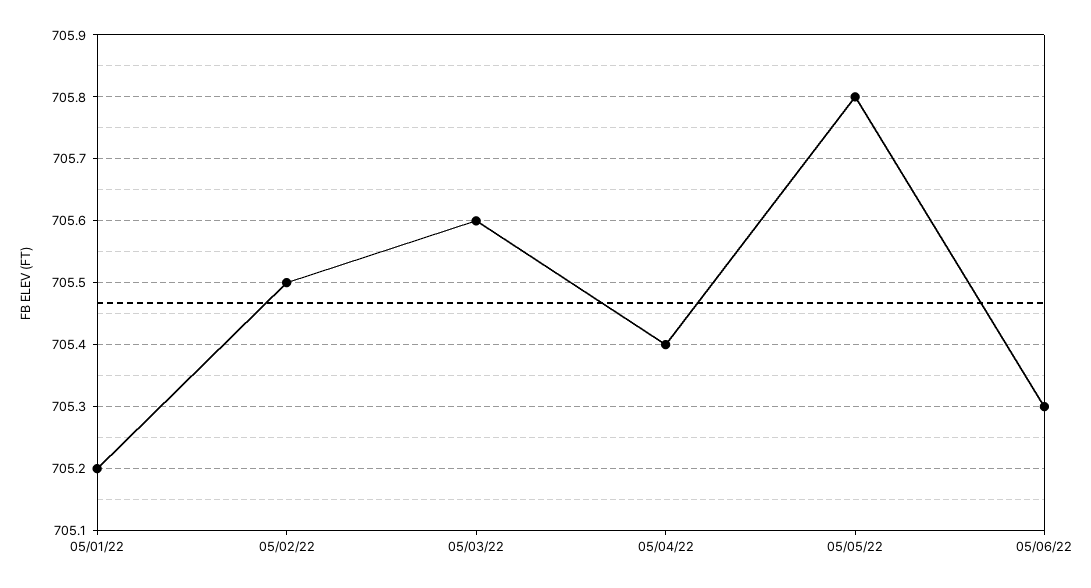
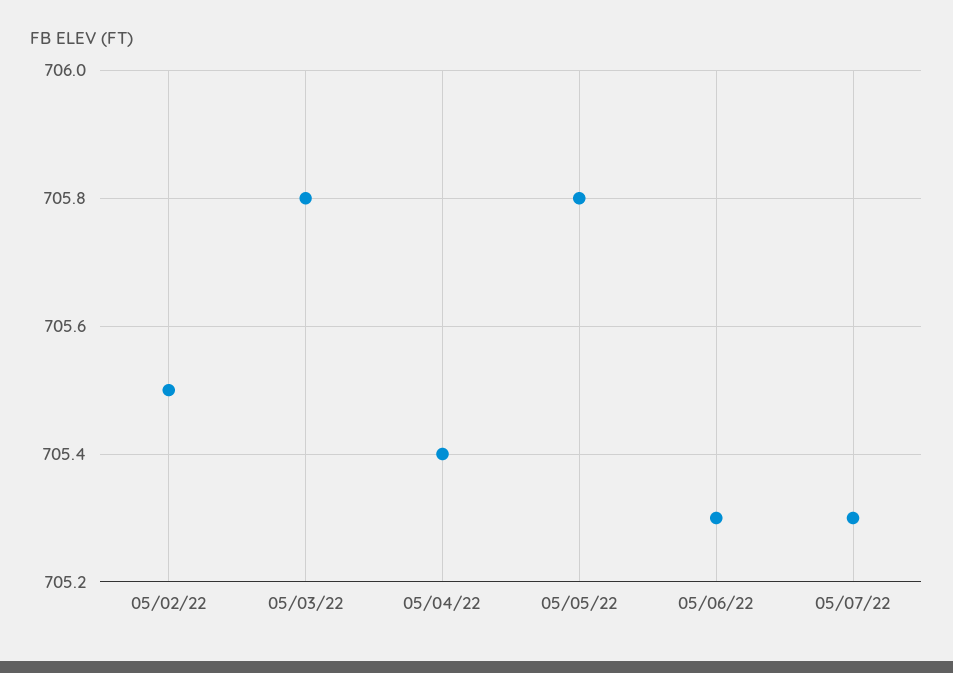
05/01/22: 705.2 -> none
05/03/22: 705.6 -> 705.8
05/07/22: none -> 705.3

